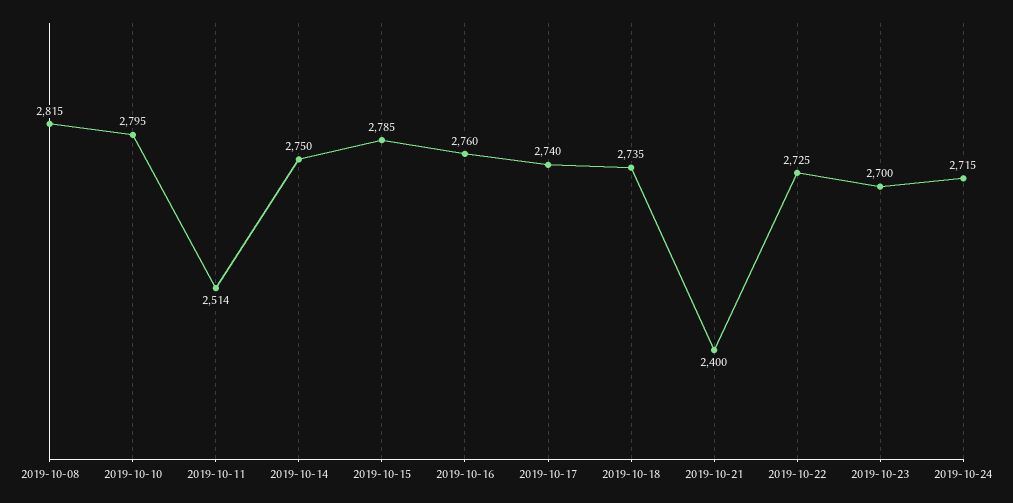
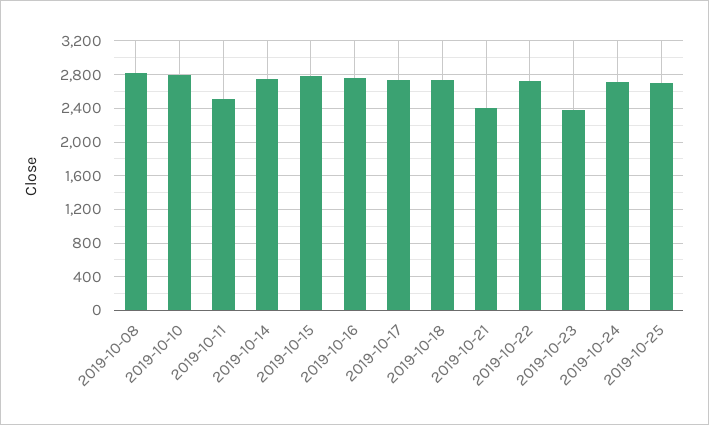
2019-10-23: 2700 -> 2400
2019-10-25: none -> 2700

